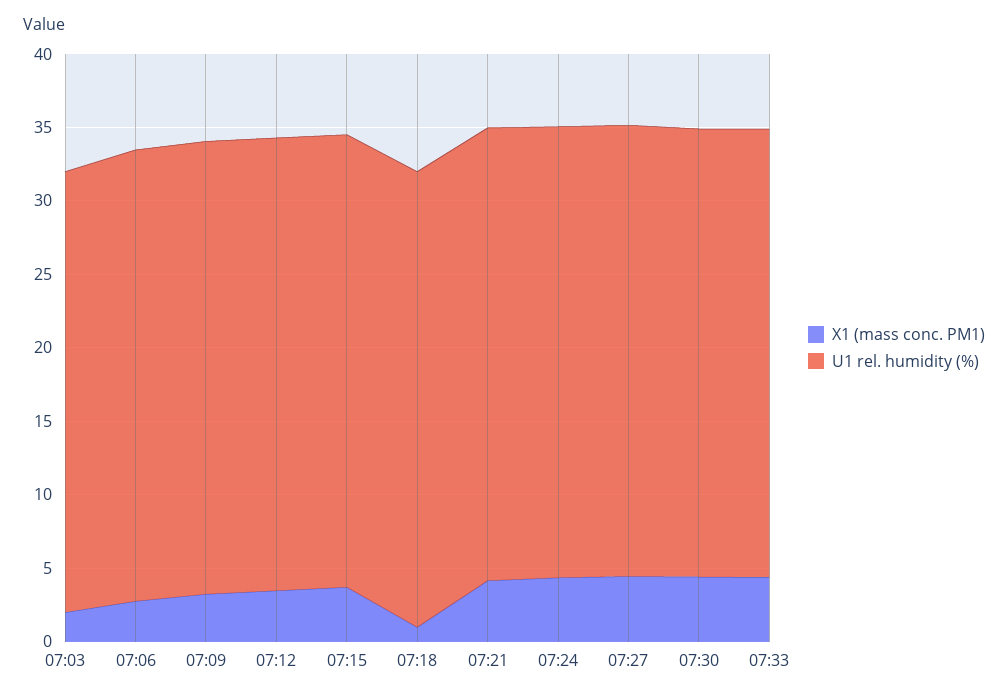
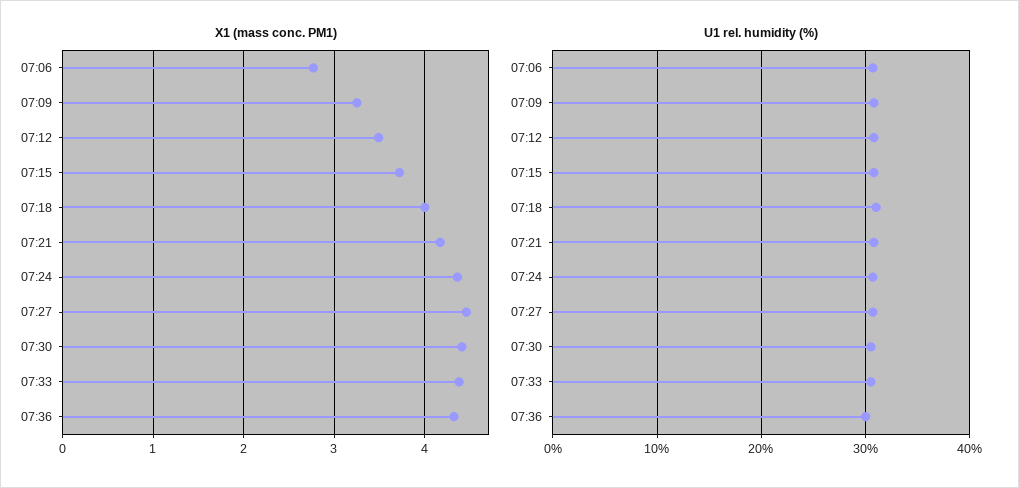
X1 (mass conc. PM1), 07:03: 2 -> none
U1 rel. humidity (%), 07:03: 30 -> none
X1 (mass conc. PM1), 07:18: 1 -> 4
X1 (mass conc. PM1), 07:36: none -> 4.3
U1 rel. humidity (%), 07:36: none -> 30

